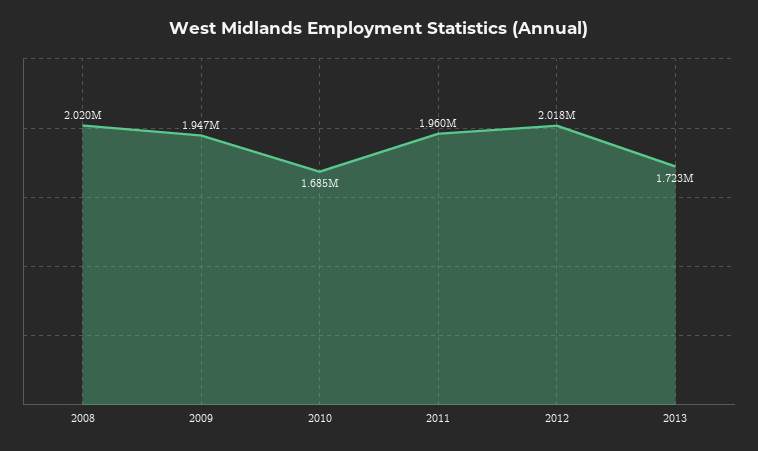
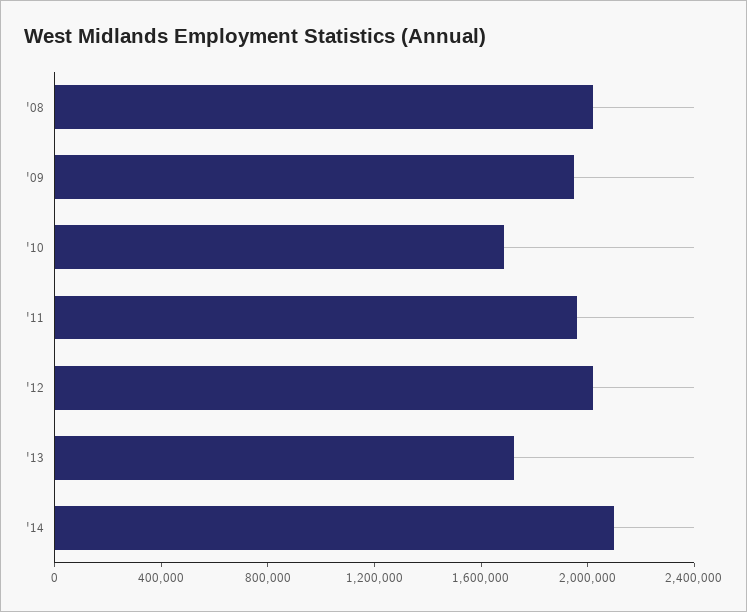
'14: none -> 2100000

